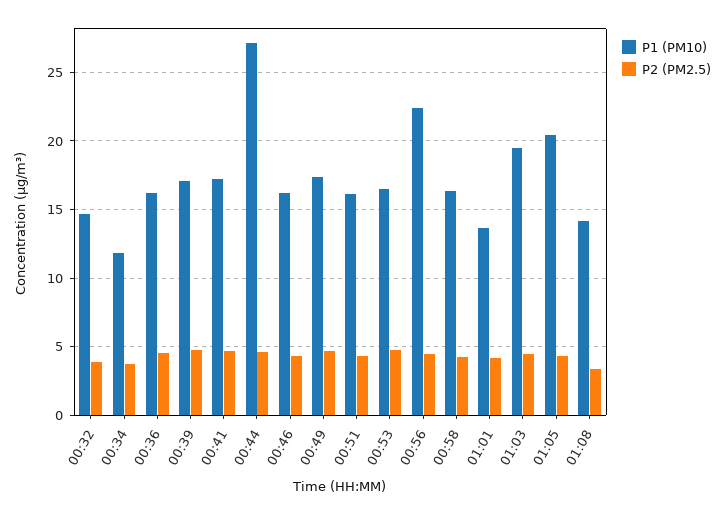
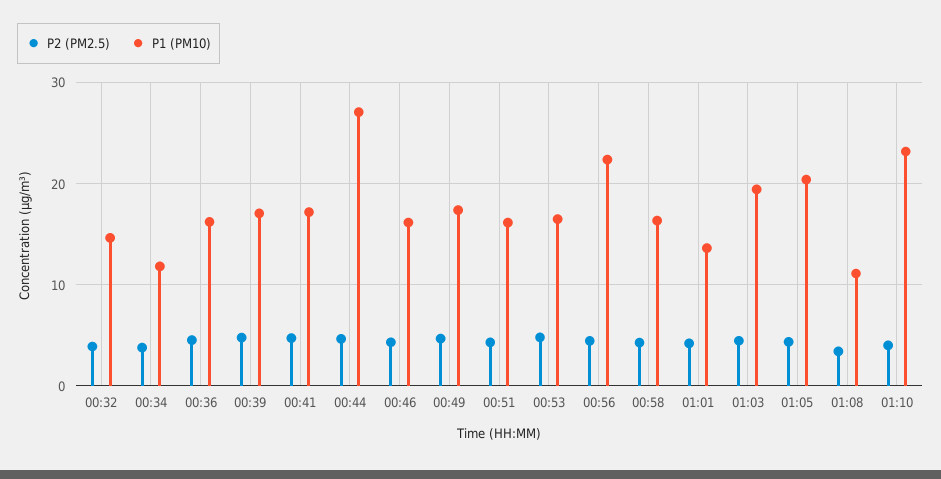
P1 (PM10), 01:08: 14 -> 11
P2 (PM2.5), 01:10: none -> 4
P1 (PM10), 01:10: none -> 23

